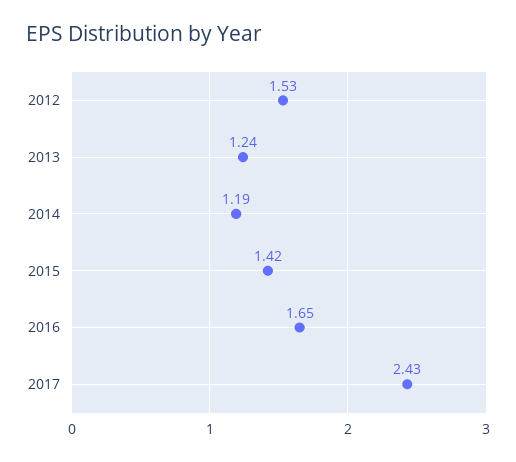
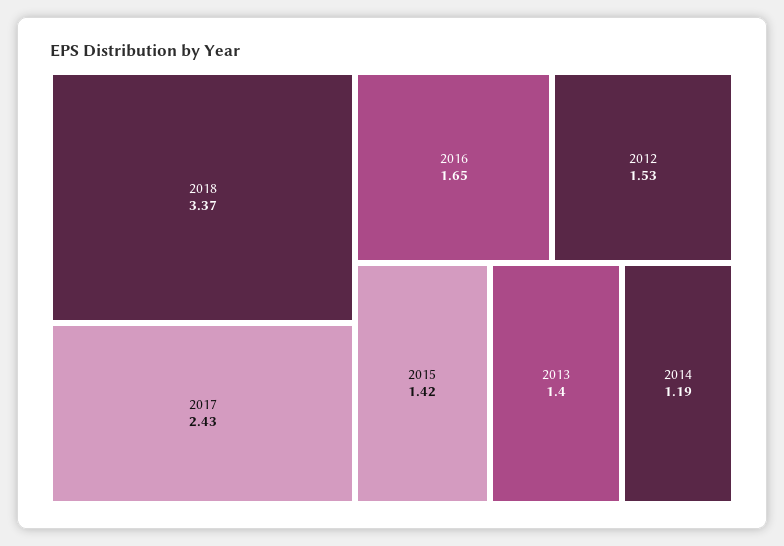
2013: 1.24 -> 1.4
2018: none -> 3.37

